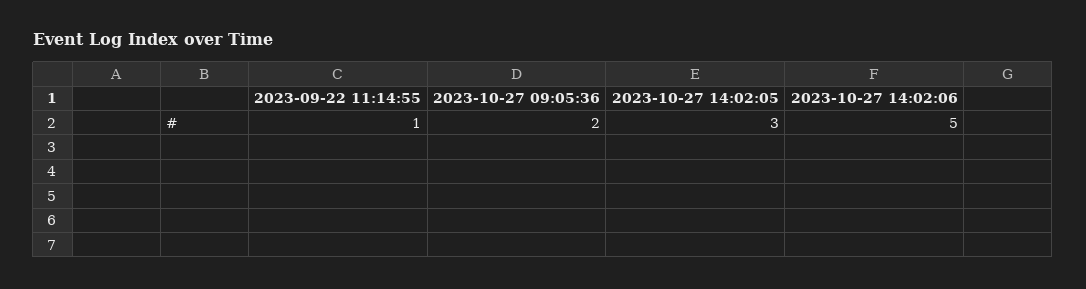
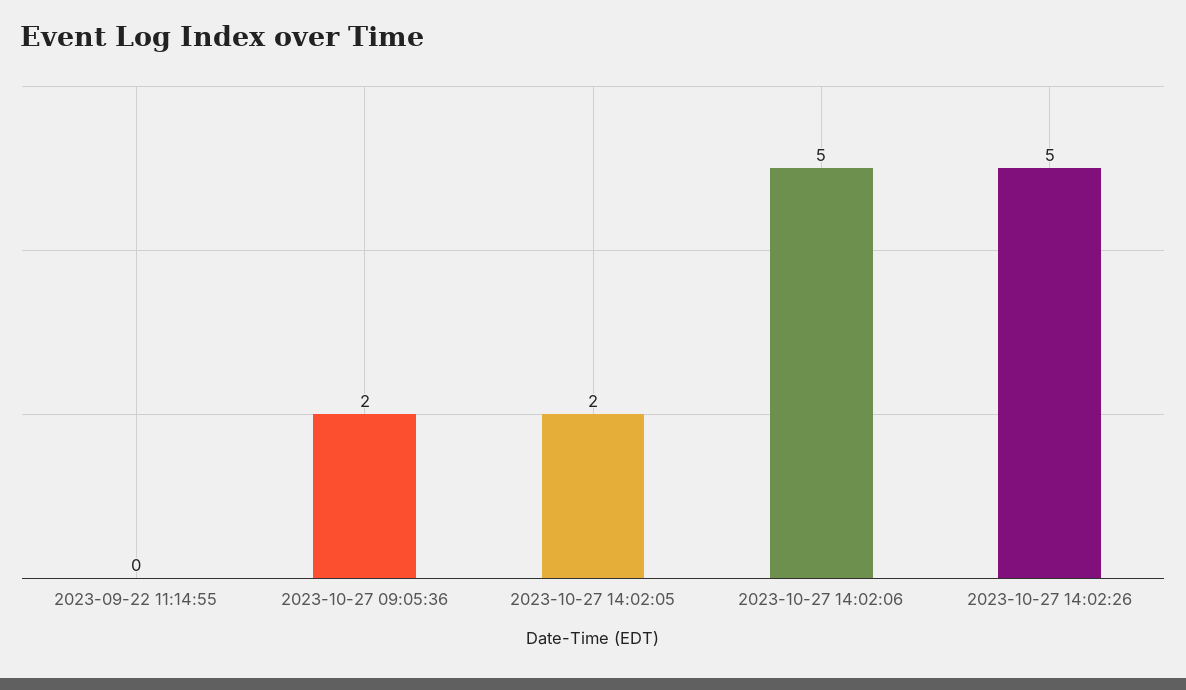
2023-09-22 11:14:55: 1 -> 0
2023-10-27 14:02:05: 3 -> 2
2023-10-27 14:02:26: none -> 5

